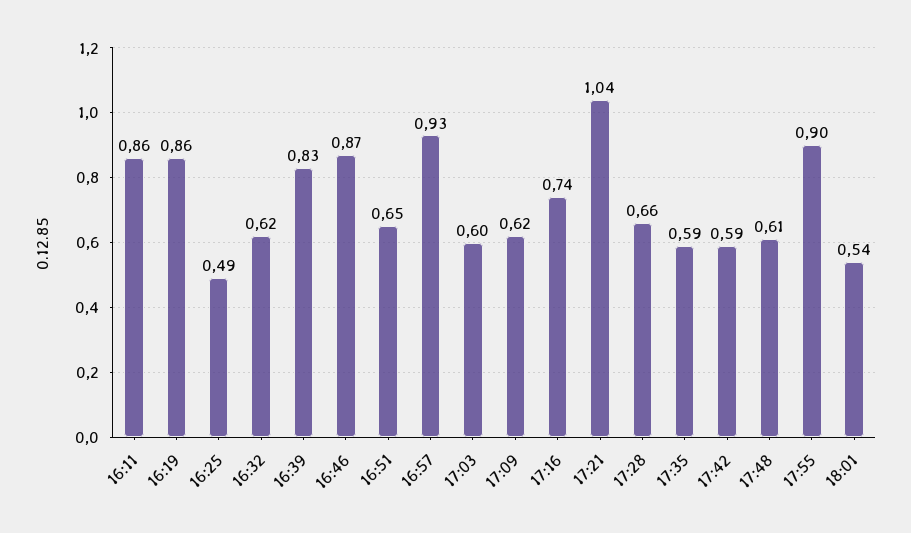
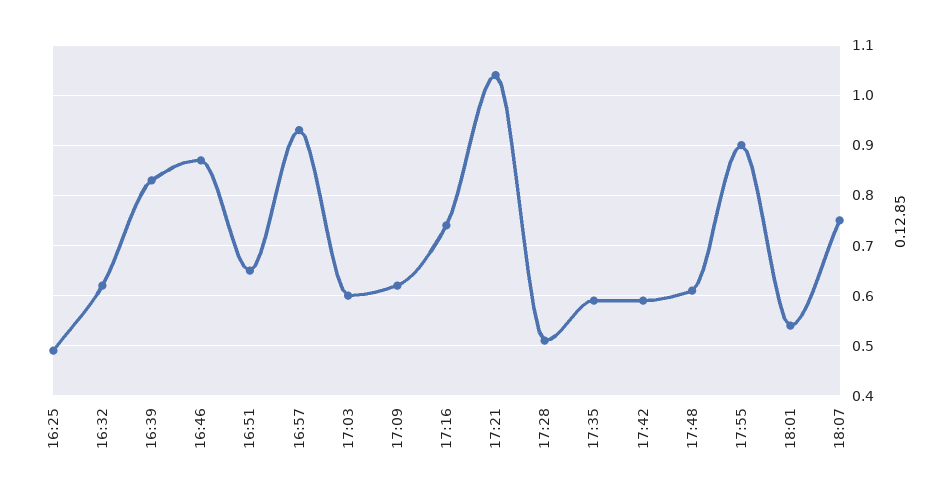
16:11: 0.86 -> none
16:19: 0.86 -> none
17:28: 0.66 -> 0.5
18:07: none -> 0.75

